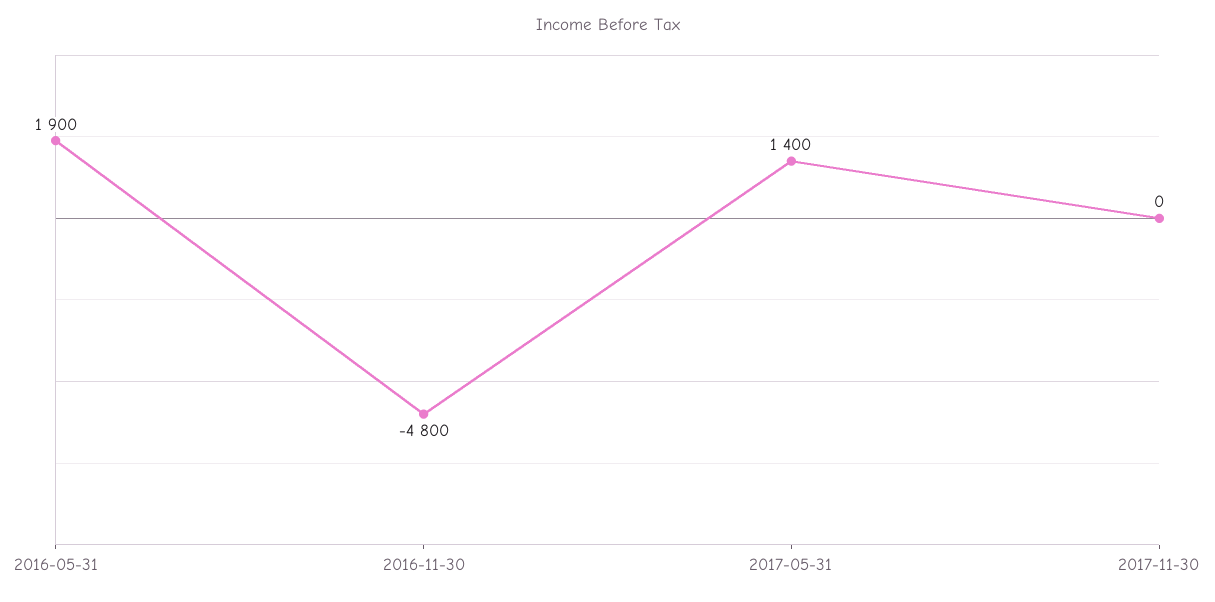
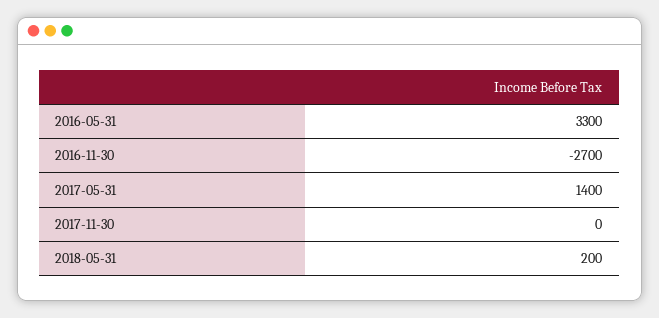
2016-05-31: 1900 -> 3300
2016-11-30: -4800 -> -2700
2018-05-31: none -> 200

